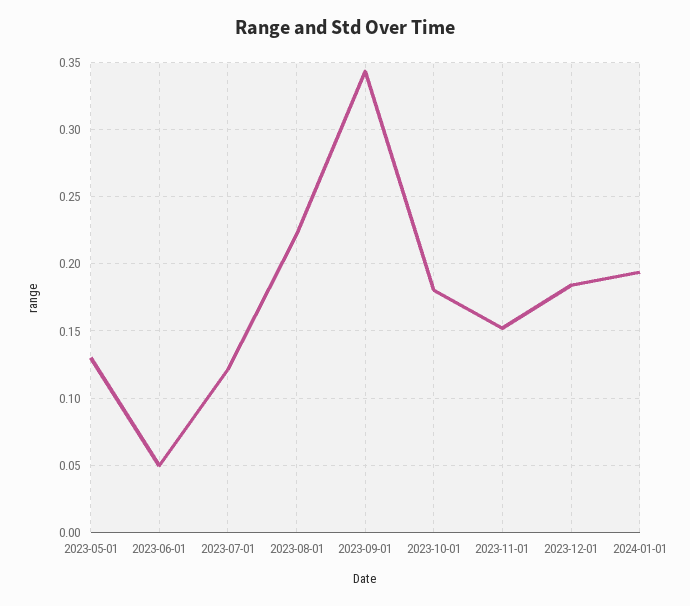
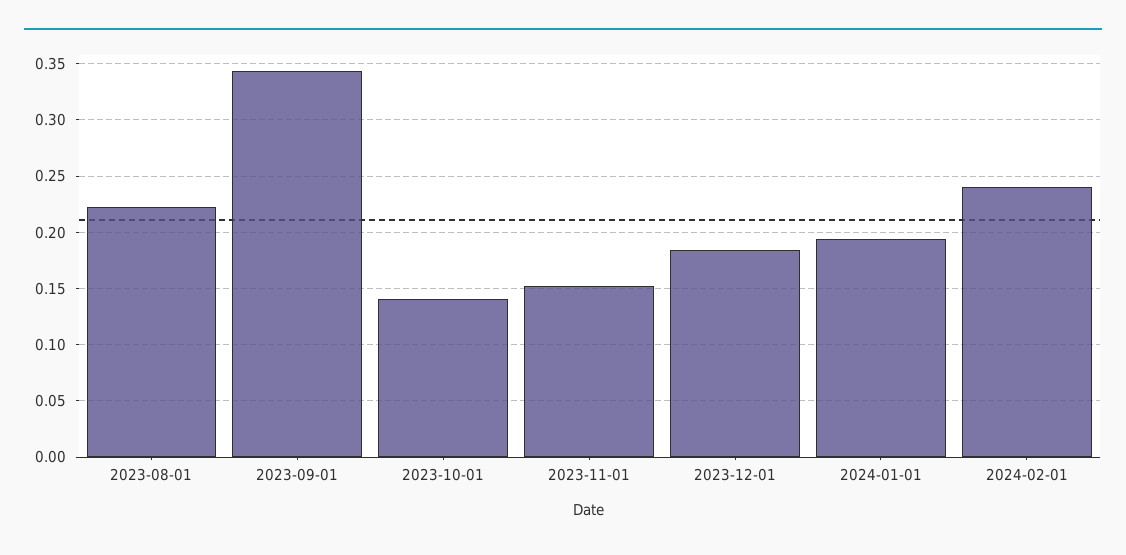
2023-05-01: 0.13 -> none
2023-06-01: 0.05 -> none
2023-07-01: 0.12 -> none
2023-10-01: 0.18 -> 0.14
2024-02-01: none -> 0.24

